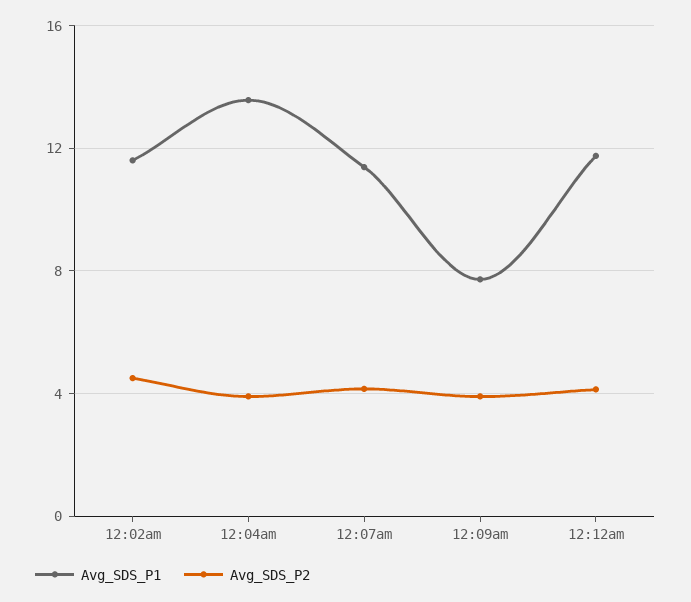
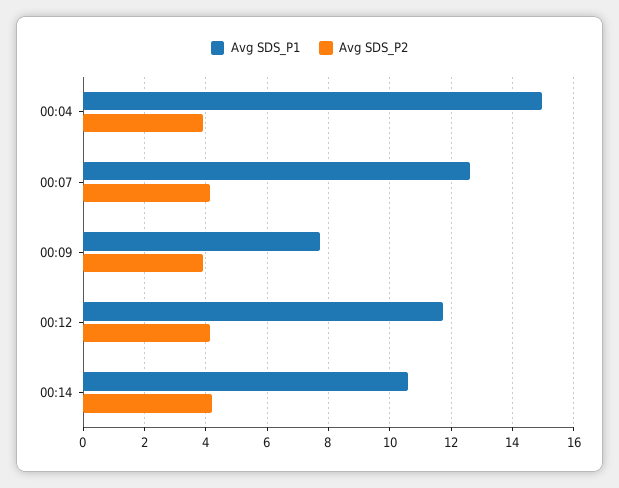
Avg_SDS_P1, 12:02am: 11.5 -> none
Avg_SDS_P2, 12:02am: 4.5 -> none
Avg_SDS_P1, 12:04am: 13.5 -> 15
Avg_SDS_P1, 12:07am: 11.5 -> 12.6
Avg_SDS_P1, 00:14: none -> 10.6
Avg_SDS_P2, 00:14: none -> 4.2

